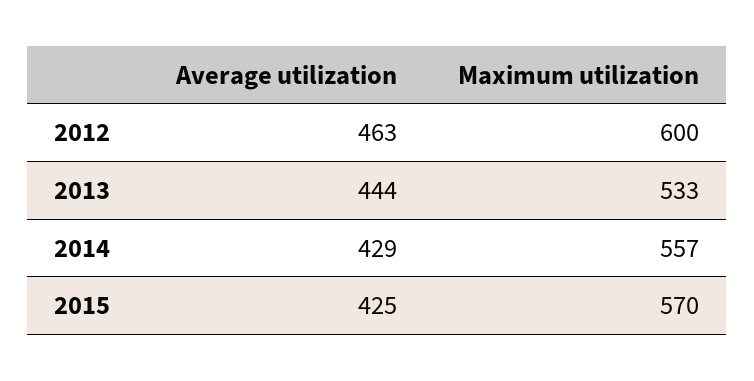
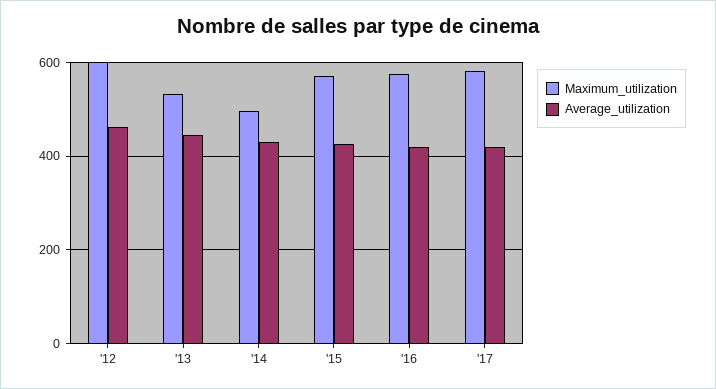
Maximum utilization, 2014: 557 -> 500
Maximum utilization, '16: none -> 580
Average utilization, '16: none -> 420
Maximum utilization, '17: none -> 580
Average utilization, '17: none -> 420

